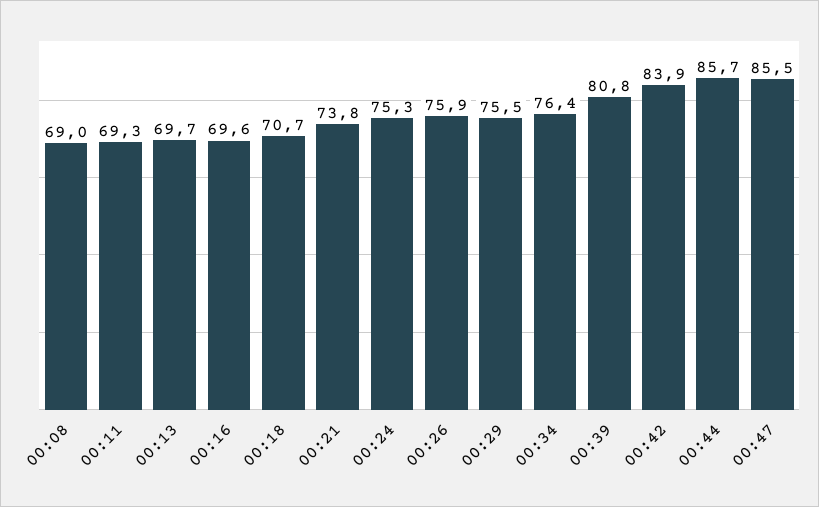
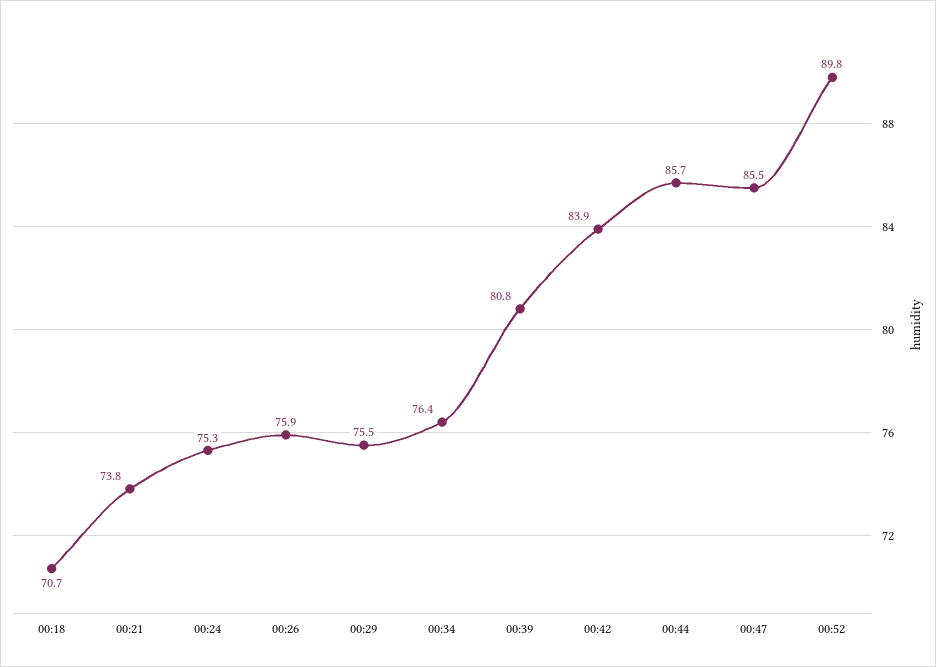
00:08: 69 -> none
00:11: 69.3 -> none
00:13: 69.7 -> none
00:16: 69.6 -> none
00:52: none -> 89.8

